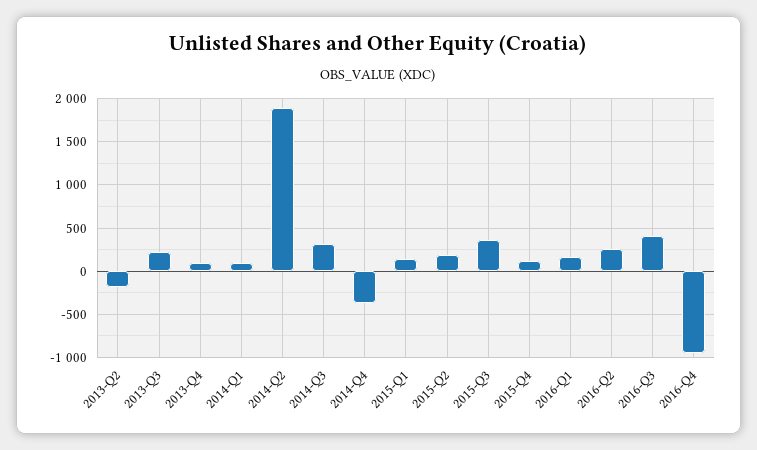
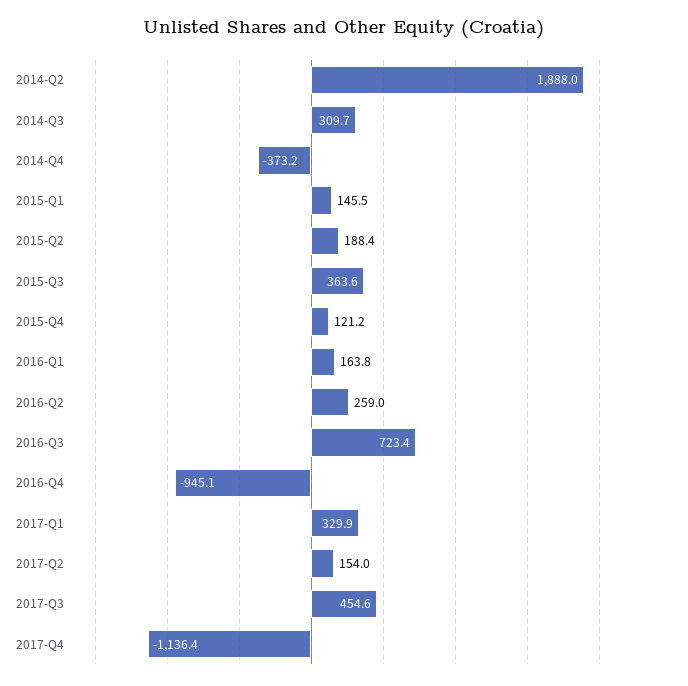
2013-Q2: -200 -> none
2013-Q3: 200 -> none
2013-Q4: 100 -> none
2014-Q1: 100 -> none
2016-Q3: 400 -> 723.4
2017-Q1: none -> 329.9
2017-Q2: none -> 154
2017-Q3: none -> 454.6
2017-Q4: none -> -1136.4

